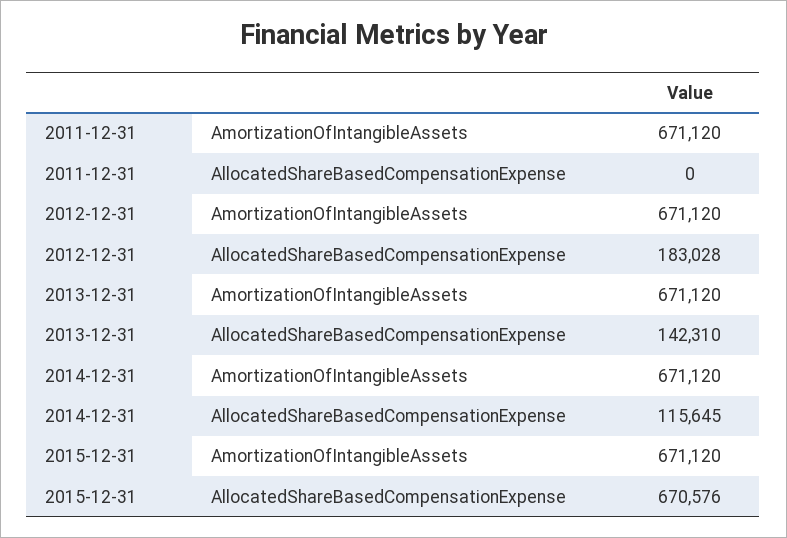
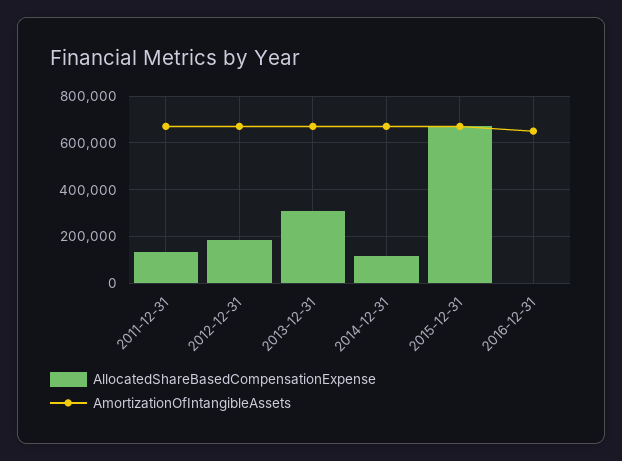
AllocatedShareBasedCompensationExpense, 2011-12-31: 0 -> 150000
AllocatedShareBasedCompensationExpense, 2013-12-31: 142310 -> 300000
AllocatedShareBasedCompensationExpense, 2016-12-31: none -> 0
AmortizationOfIntangibleAssets, 2016-12-31: none -> 650000

